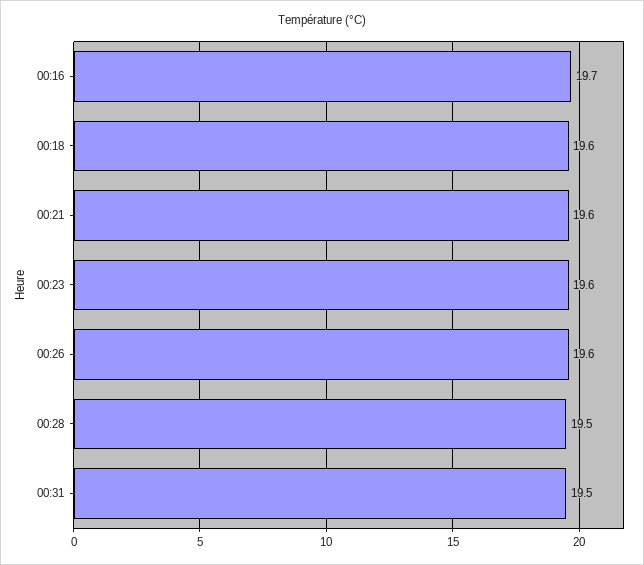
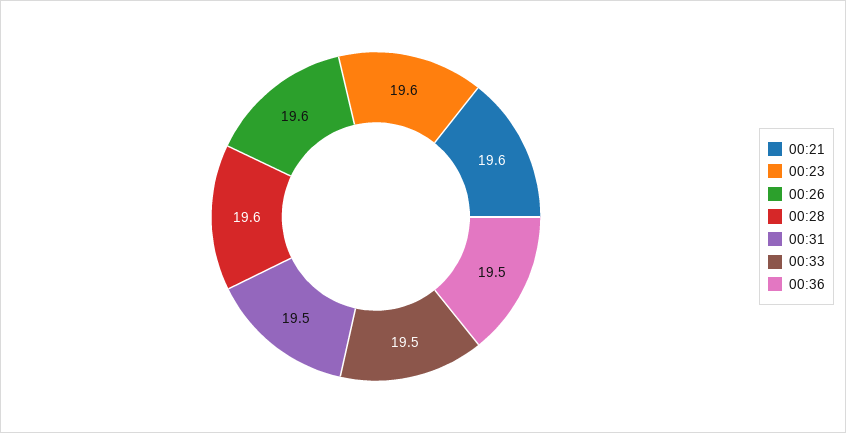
00:16: 19.7 -> none
00:18: 19.6 -> none
00:28: 19.5 -> 19.6
00:33: none -> 19.5
00:36: none -> 19.5

